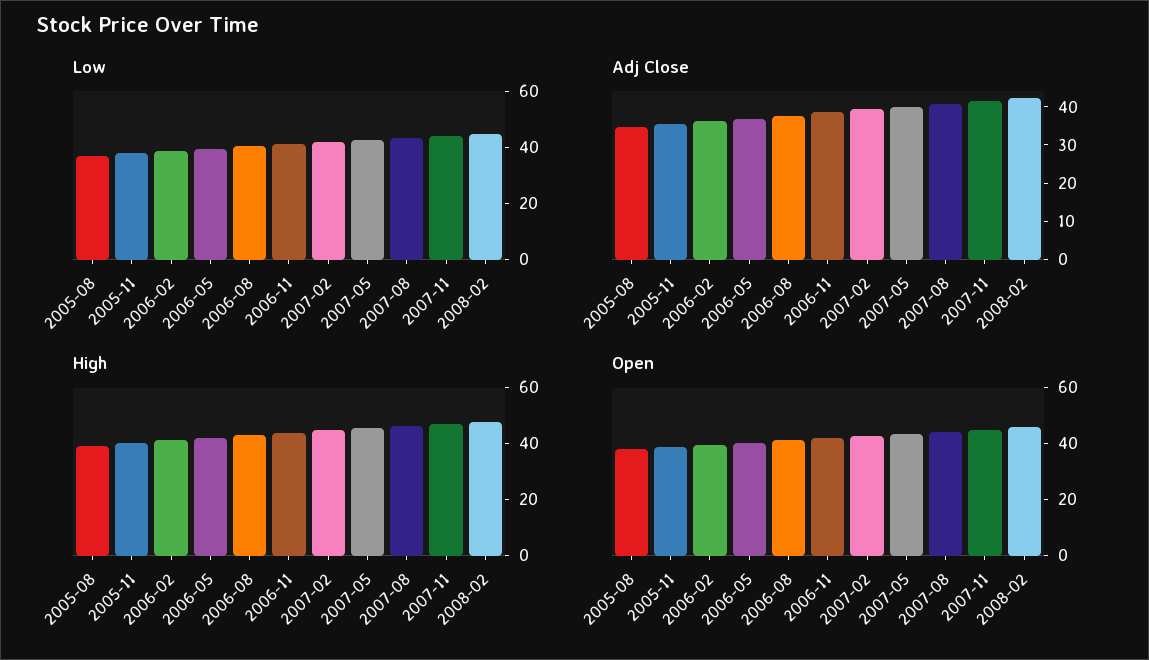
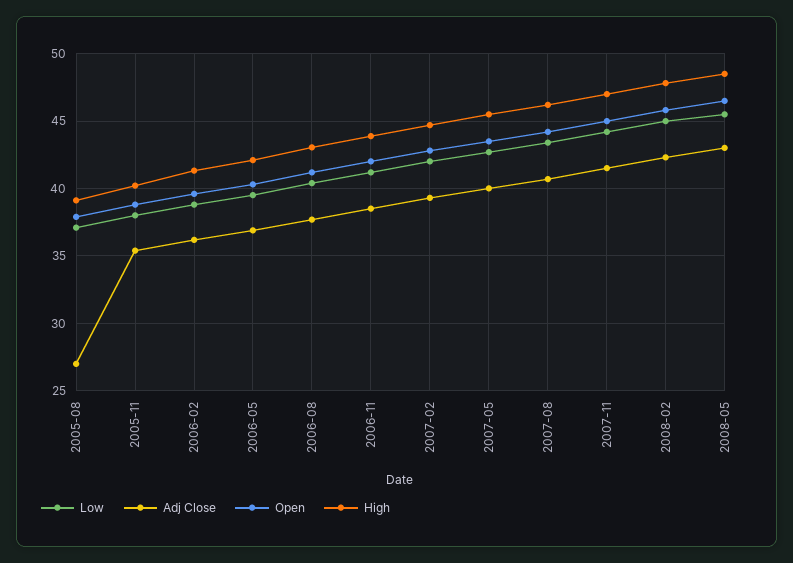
Adj Close, 2005-08: 35 -> 27
Low, 2008-05: none -> 45.5
Adj Close, 2008-05: none -> 43
Open, 2008-05: none -> 46.5
High, 2008-05: none -> 48.5

